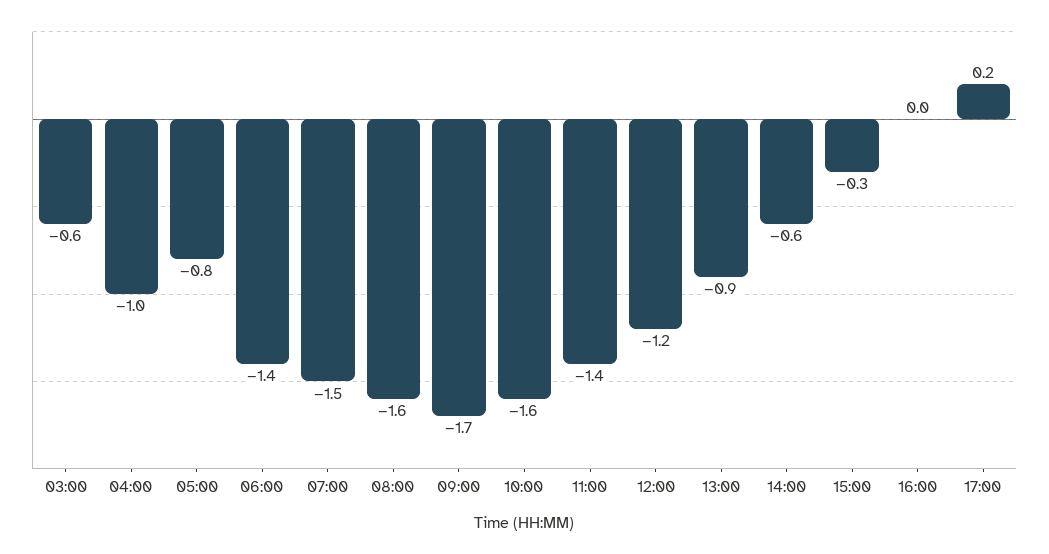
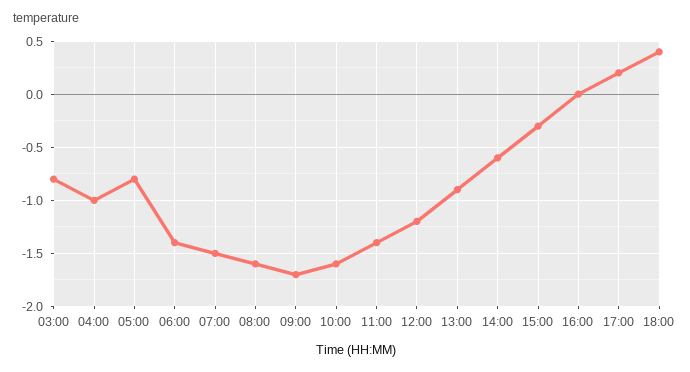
03:00: -0.6 -> -0.8
18:00: none -> 0.4

